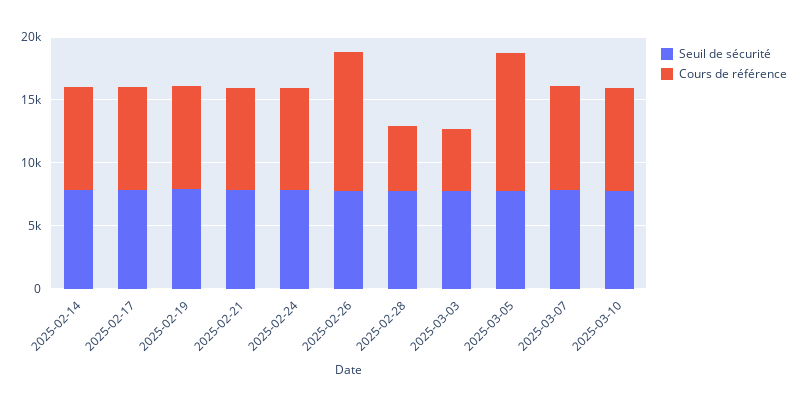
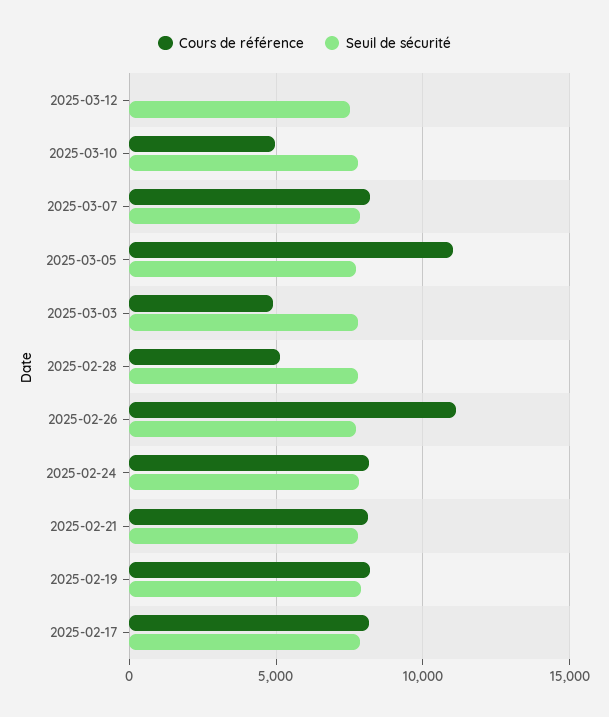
Seuil de sécurité, 2025-02-14: 8000 -> none
Cours de référence, 2025-02-14: 8000 -> none
Cours de référence, 2025-03-10: 8000 -> 5000
Cours de référence, 2025-03-12: none -> 0
Seuil de sécurité, 2025-03-12: none -> 7500

